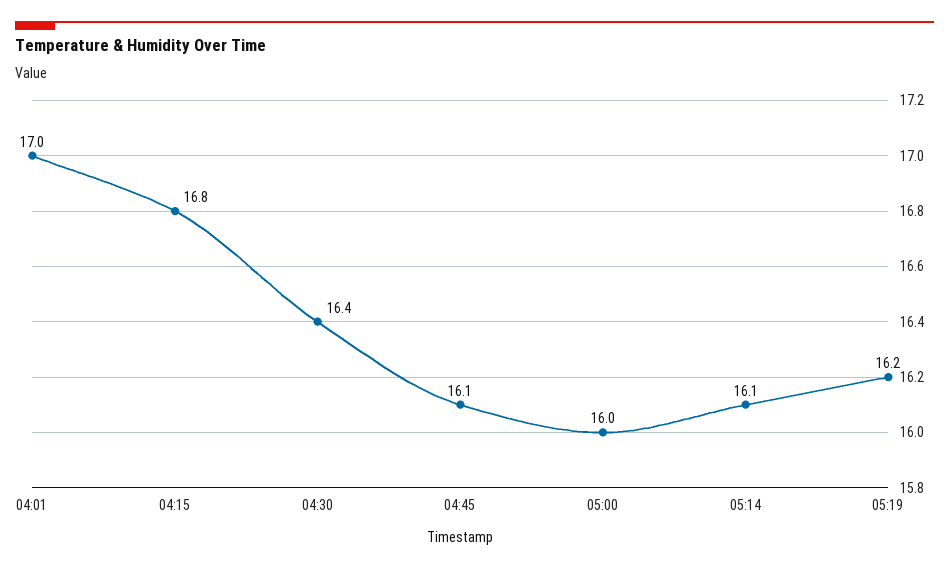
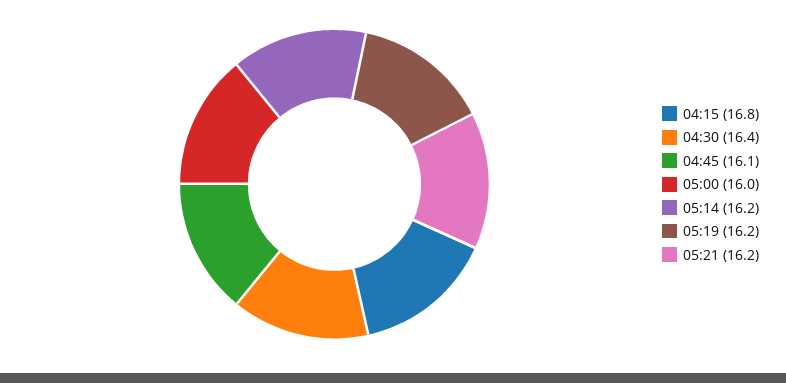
04:01: 17 -> none
05:14: 16.1 -> 16.2
05:21: none -> 16.2

